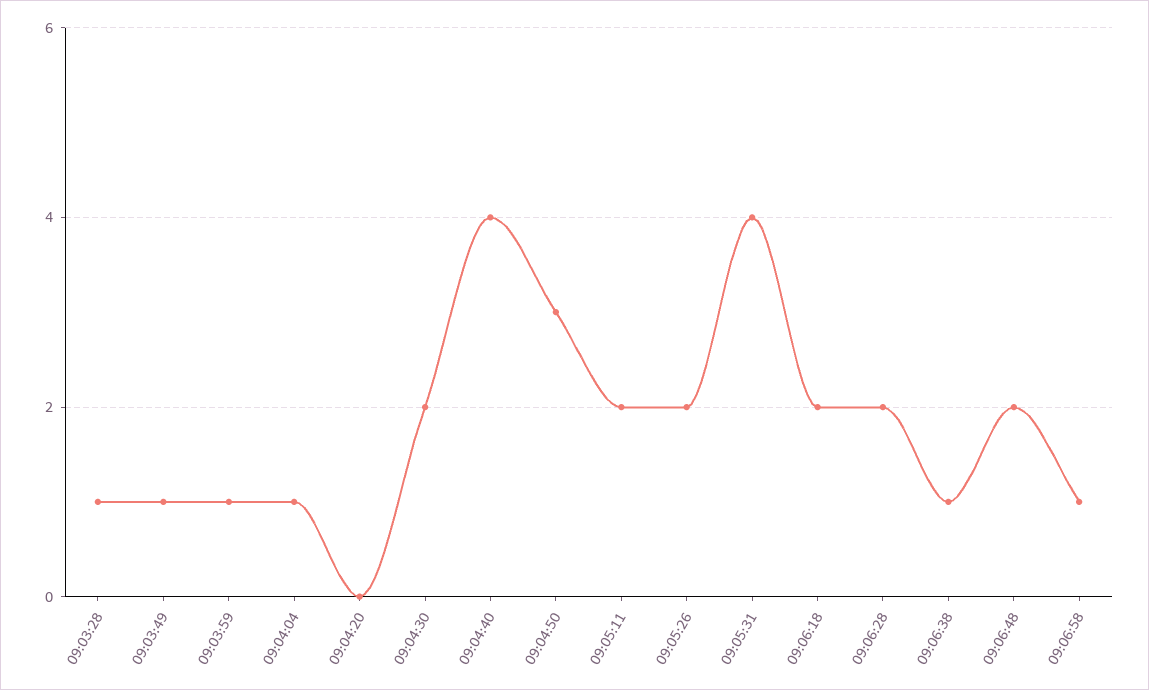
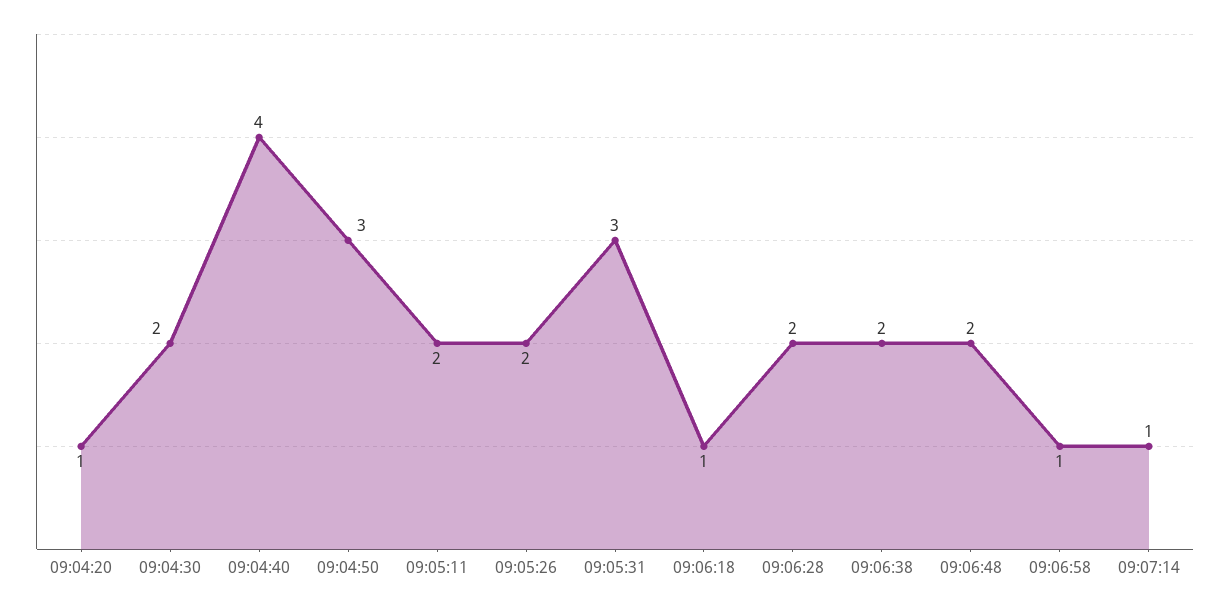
09:03:28: 1 -> none
09:03:49: 1 -> none
09:03:59: 1 -> none
09:04:04: 1 -> none
09:04:20: 0 -> 1
09:05:31: 4 -> 3
09:06:18: 2 -> 1
09:06:38: 1 -> 2
09:07:14: none -> 1

